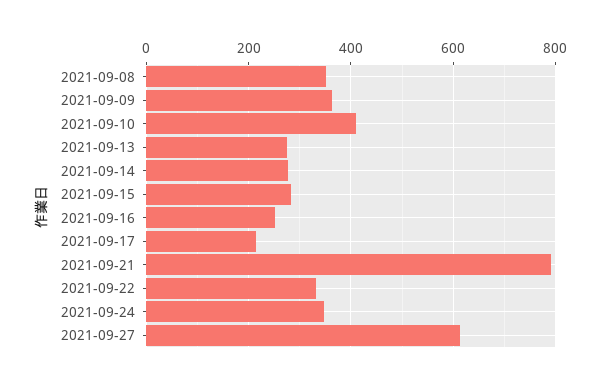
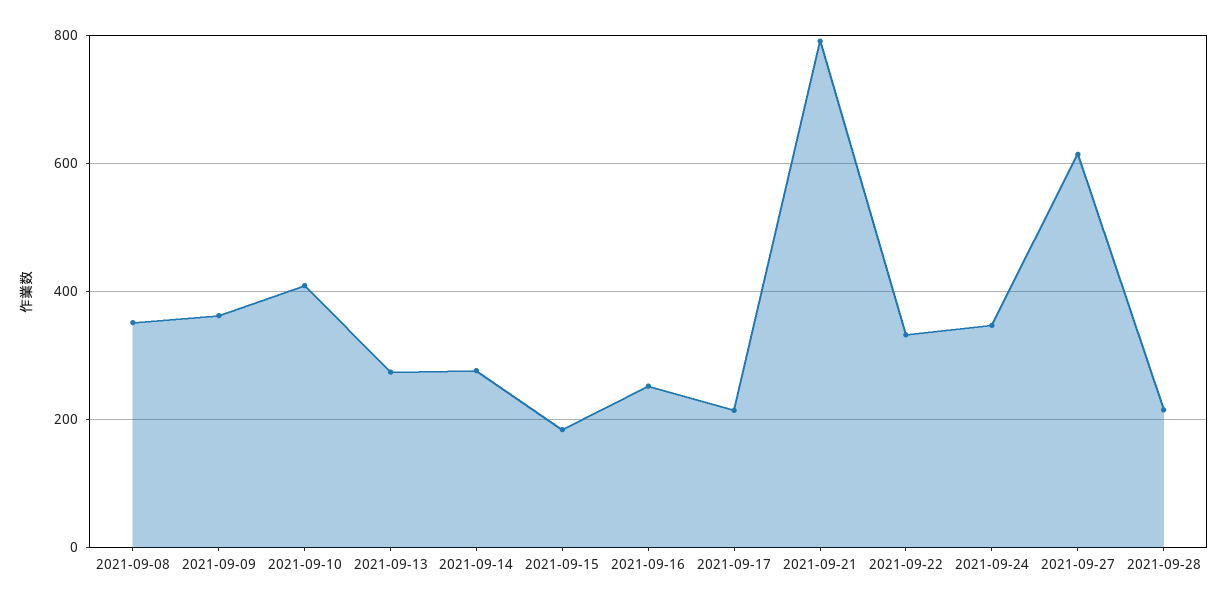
2021-09-15: 280 -> 180
2021-09-28: none -> 220

